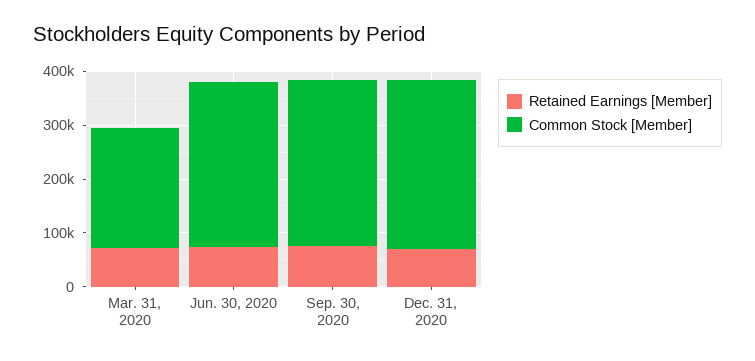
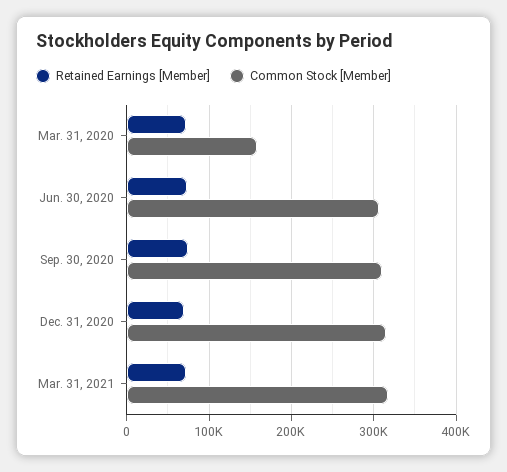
Common Stock [Member], Mar. 31, 2020: 220000 -> 160000
Retained Earnings [Member], Mar. 31, 2021: none -> 70000
Common Stock [Member], Mar. 31, 2021: none -> 320000

